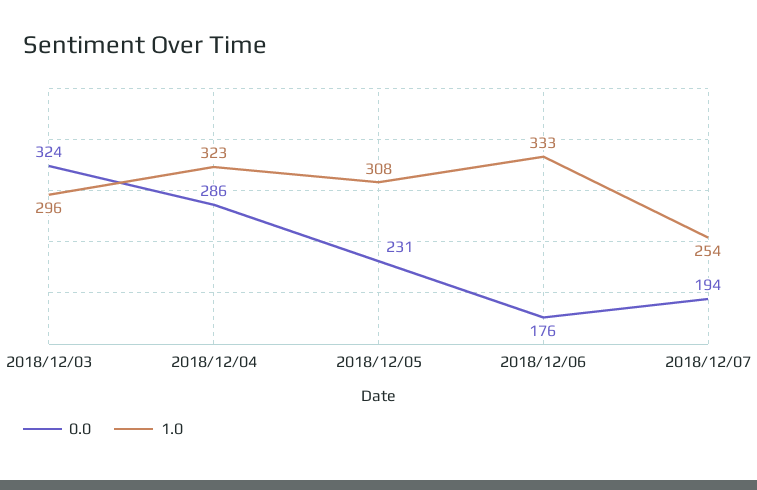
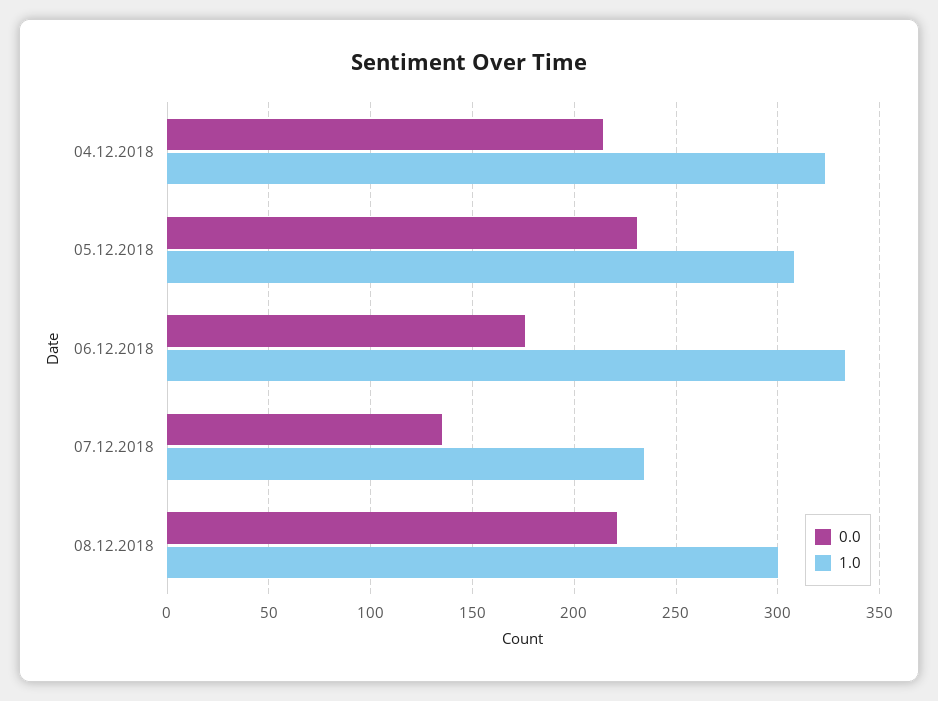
0.0, 2018/12/03: 324 -> none
1.0, 2018/12/03: 296 -> none
0.0, 2018/12/04: 286 -> 215
0.0, 2018/12/07: 194 -> 135
1.0, 2018/12/07: 254 -> 235
0.0, 08.12.2018: none -> 220
1.0, 08.12.2018: none -> 300

